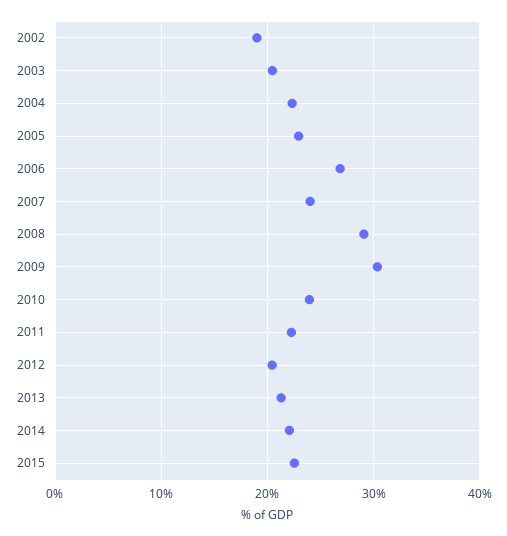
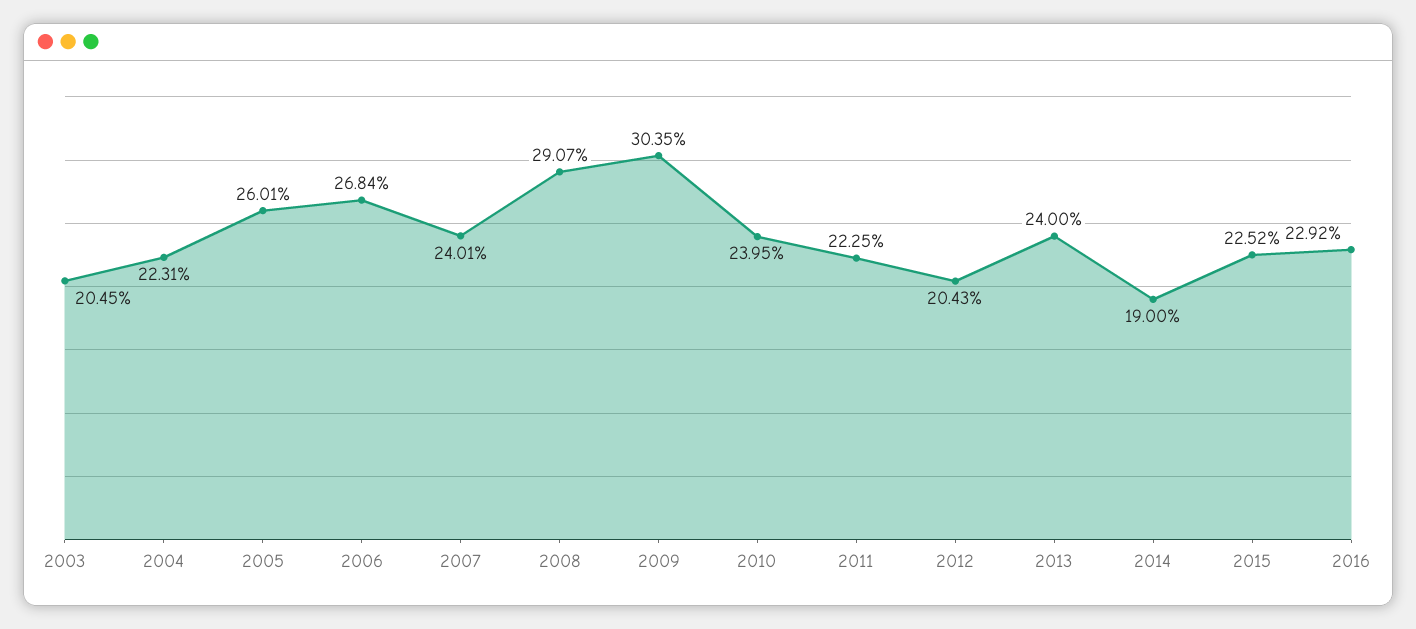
2002: 19 -> none
2005: 23 -> 26.01
2013: 21 -> 24
2014: 22 -> 19
2016: none -> 22.92

